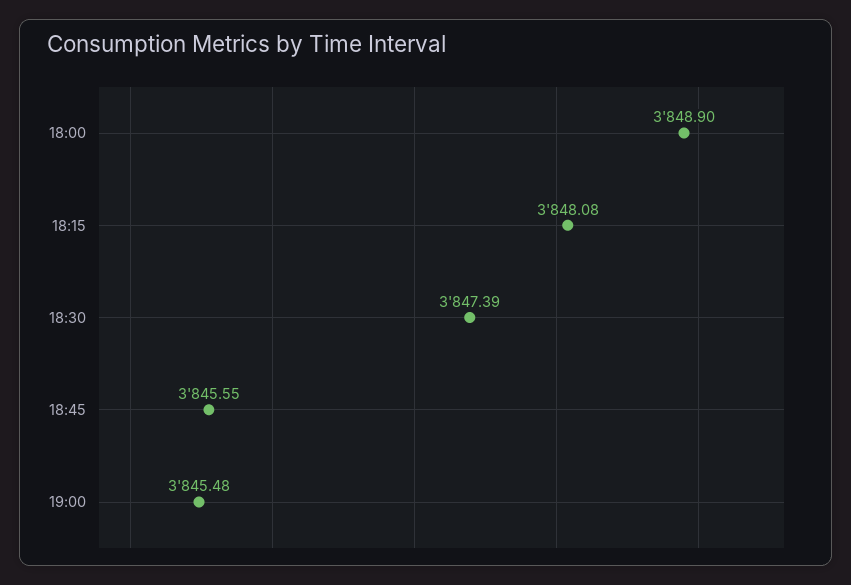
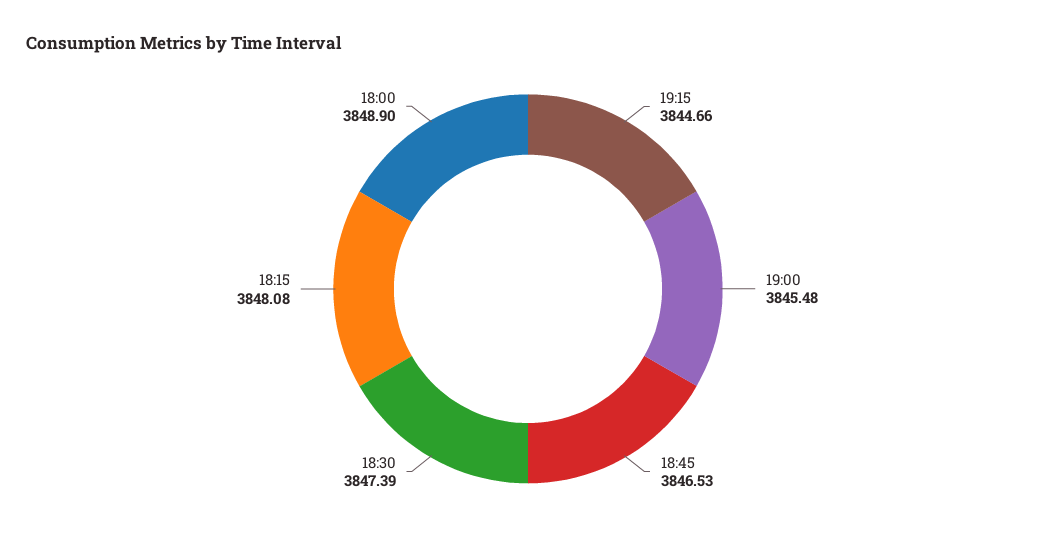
18:45: 3845.55 -> 3846.53
19:15: none -> 3844.66

